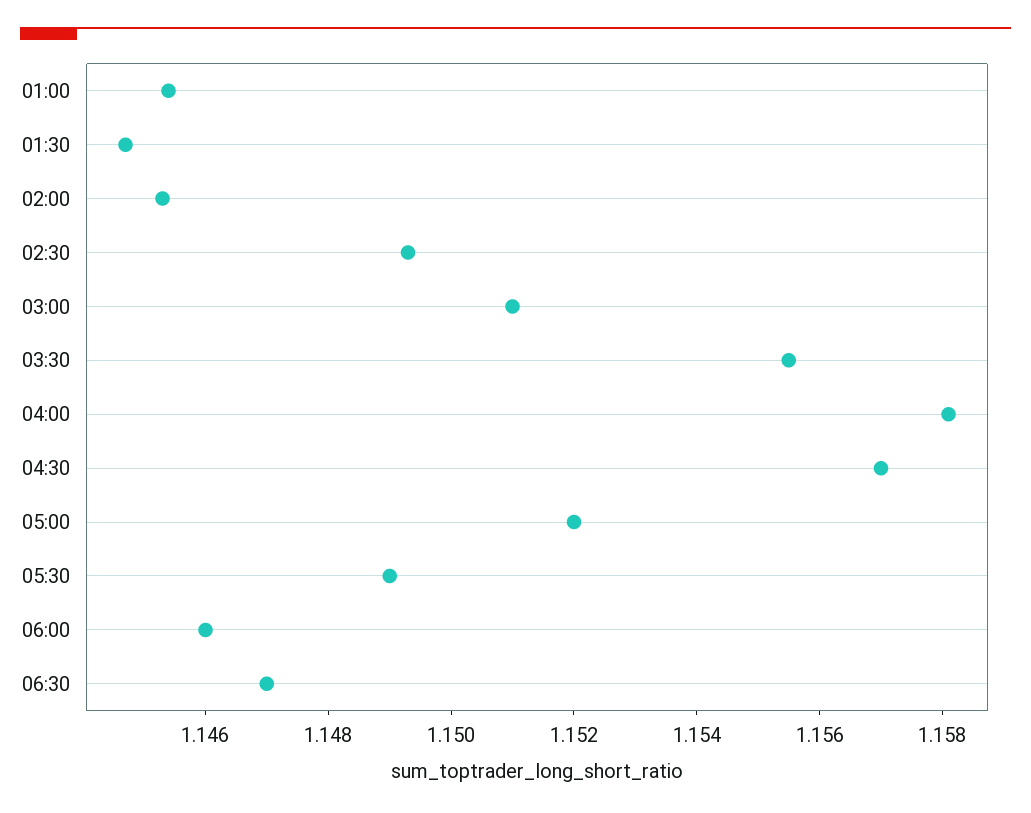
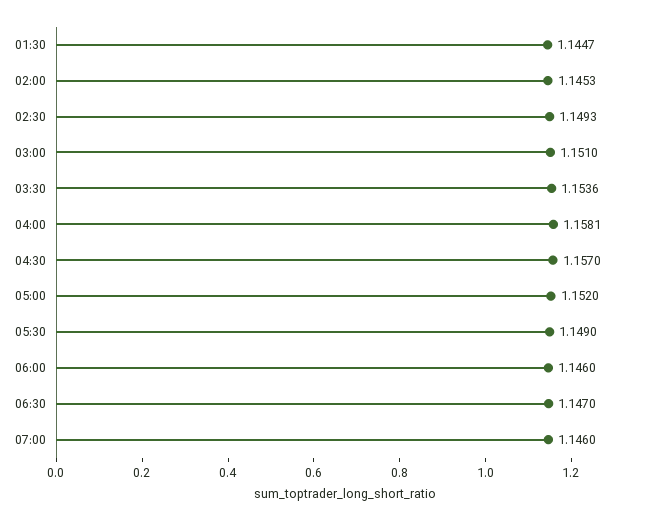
01:00: 1.1455 -> none
03:30: 1.1555 -> 1.1536
07:00: none -> 1.146

